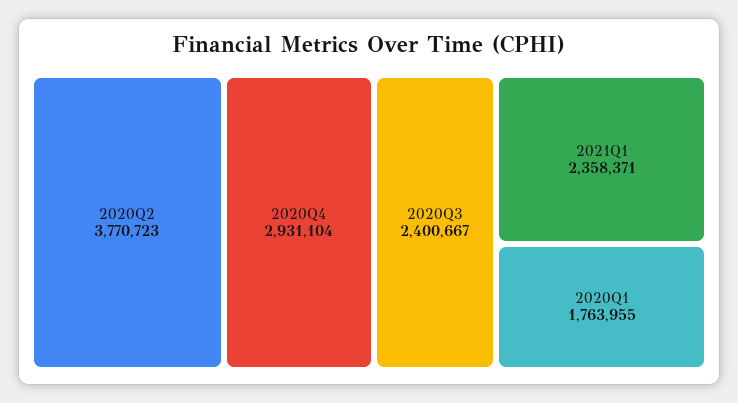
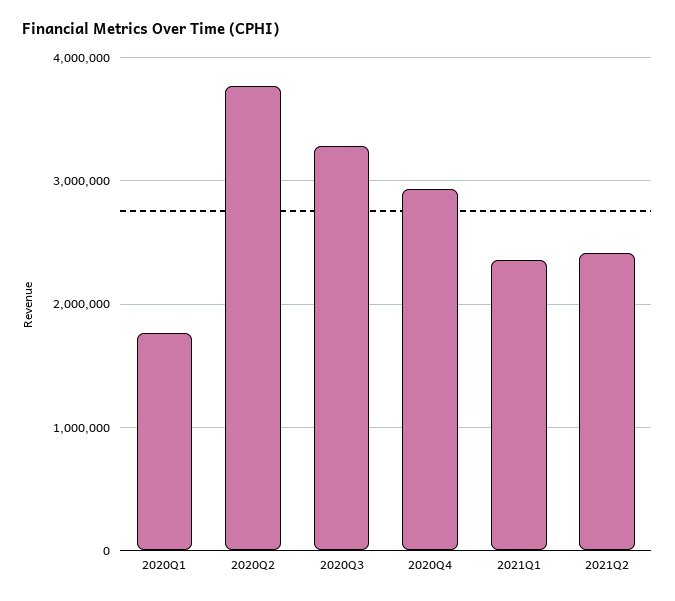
2020Q3: 2400667 -> 3300000
2021Q2: none -> 2400000

